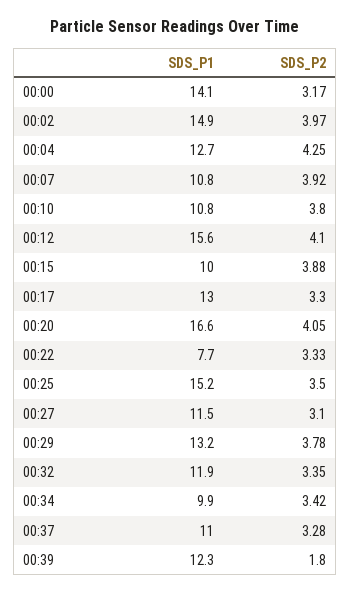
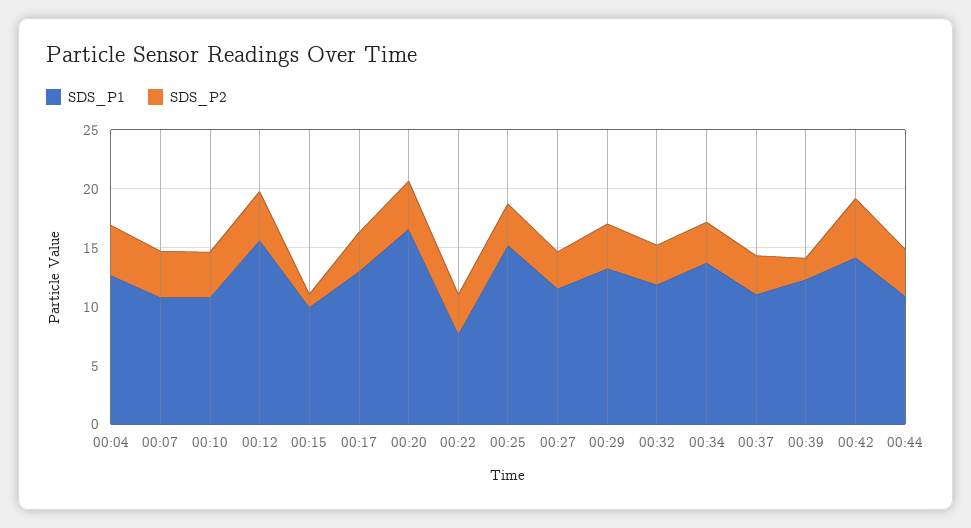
SDS_P1, 00:00: 14.1 -> none
SDS_P2, 00:00: 3.17 -> none
SDS_P1, 00:02: 14.9 -> none
SDS_P2, 00:02: 3.97 -> none
SDS_P2, 00:15: 3.88 -> 1
SDS_P1, 00:34: 9.9 -> 14
SDS_P1, 00:42: none -> 14
SDS_P2, 00:42: none -> 5
SDS_P1, 00:44: none -> 11
SDS_P2, 00:44: none -> 4

